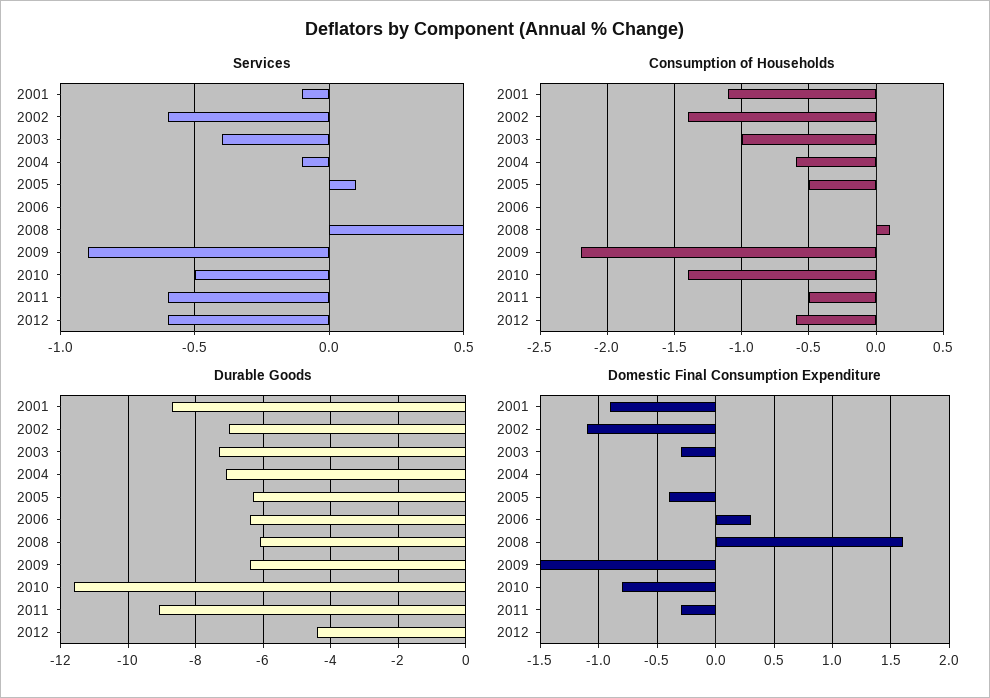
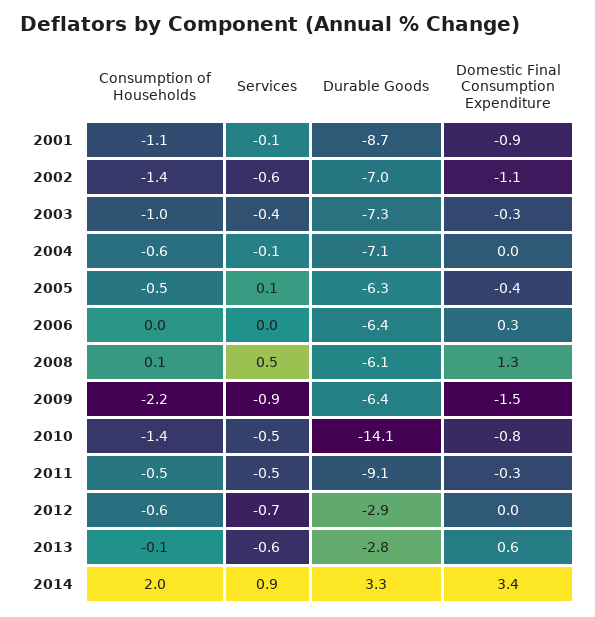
Services, 2011: -0.6 -> -0.5
Services, 2012: -0.6 -> -0.7
Durable Goods, 2010: -11.5 -> -14.1
Durable Goods, 2012: -4.5 -> -2.9
Domestic Final Consumption Expenditure, 2008: 1.6 -> 1.3
Consumption of Households, 2013: none -> -0.1
Services, 2013: none -> -0.6
Durable Goods, 2013: none -> -2.8
Domestic Final Consumption Expenditure, 2013: none -> 0.6
Consumption of Households, 2014: none -> 2
Services, 2014: none -> 0.9
Durable Goods, 2014: none -> 3.3
Domestic Final Consumption Expenditure, 2014: none -> 3.4

